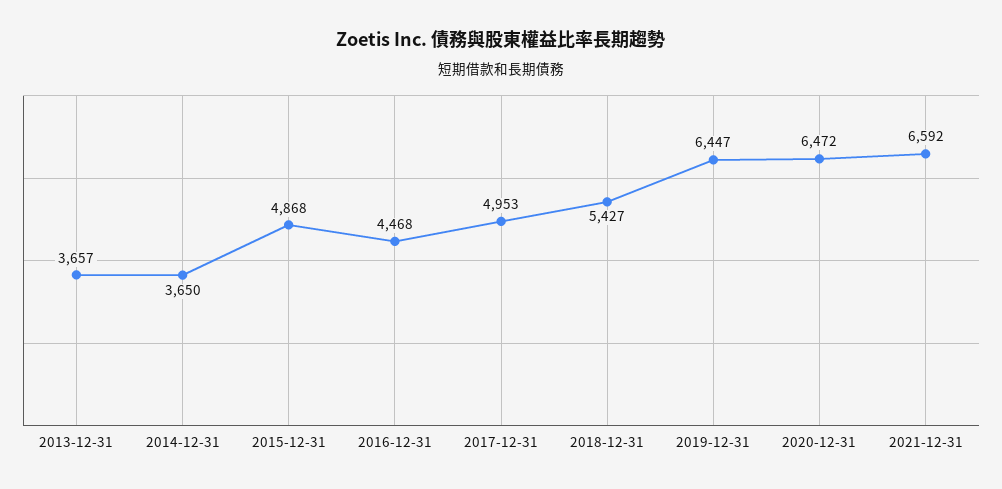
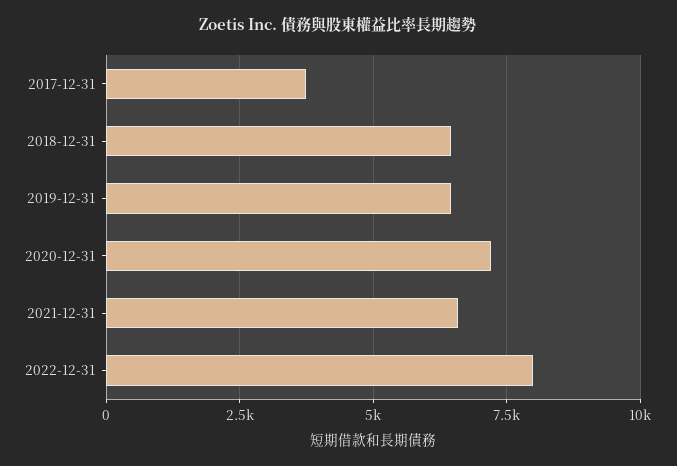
2013-12-31: 3657 -> none
2014-12-31: 3650 -> none
2015-12-31: 4868 -> none
2016-12-31: 4468 -> none
2017-12-31: 4953 -> 3750
2018-12-31: 5427 -> 6500
2020-12-31: 6472 -> 7250
2022-12-31: none -> 8000

